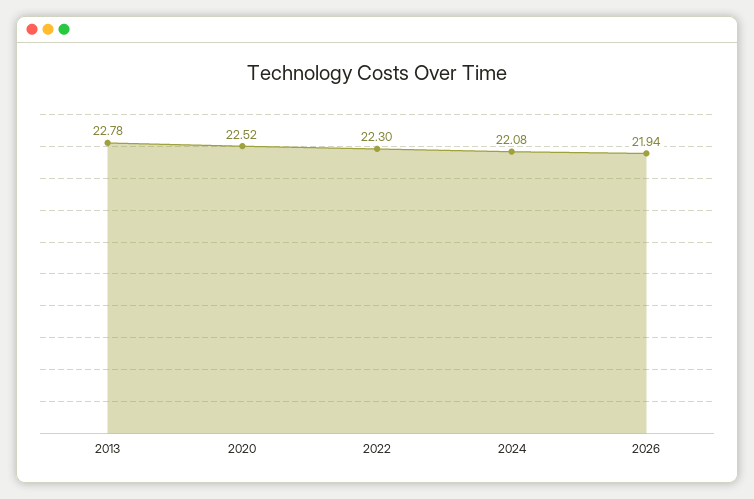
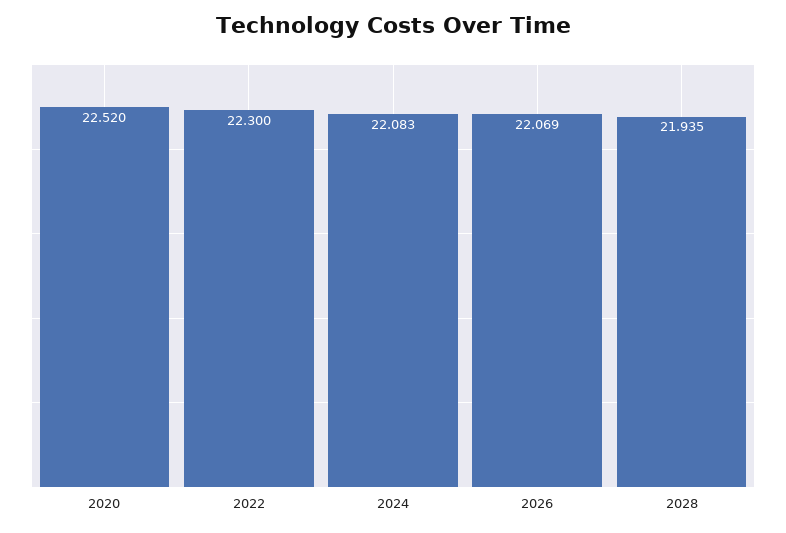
2013: 22.78 -> none
2026: 21.94 -> 22.069
2028: none -> 21.935

